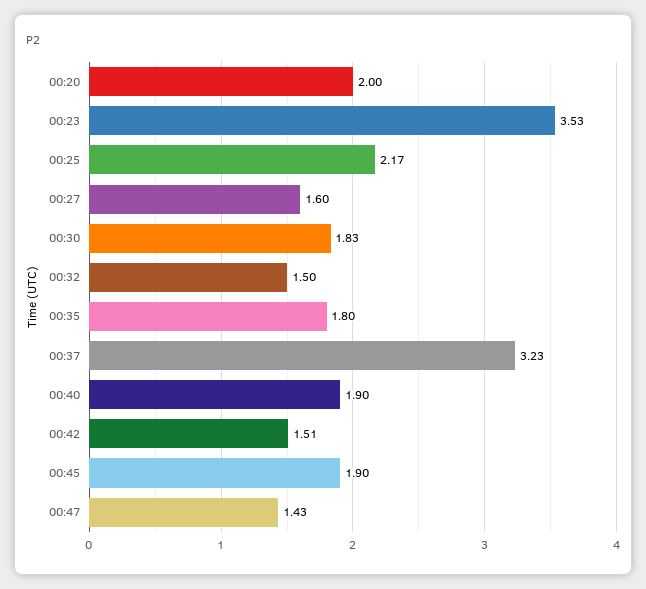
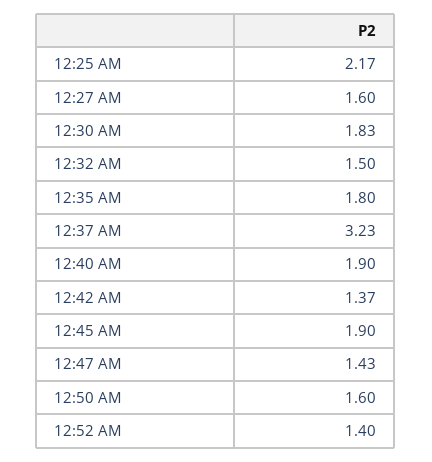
00:20: 2 -> none
00:23: 3.53 -> none
00:42: 1.51 -> 1.37
12:50 AM: none -> 1.6
12:52 AM: none -> 1.4

